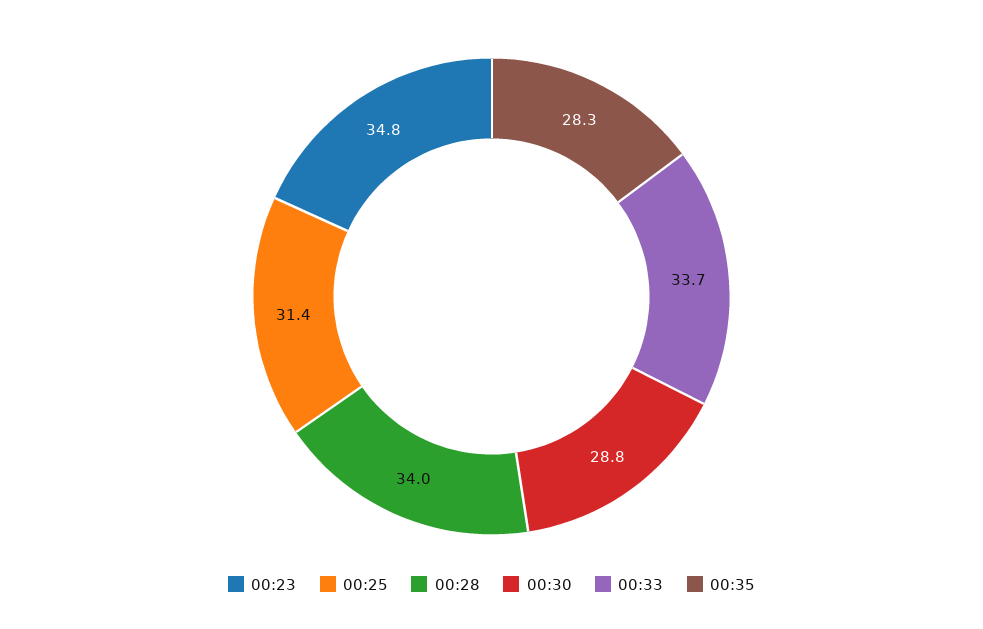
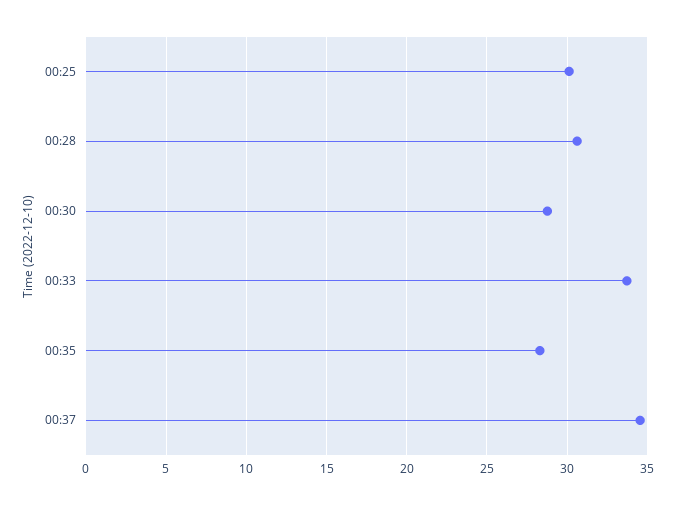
00:23: 34.8 -> none
00:25: 31.4 -> 30
00:28: 34 -> 30.5
00:37: none -> 34.5

